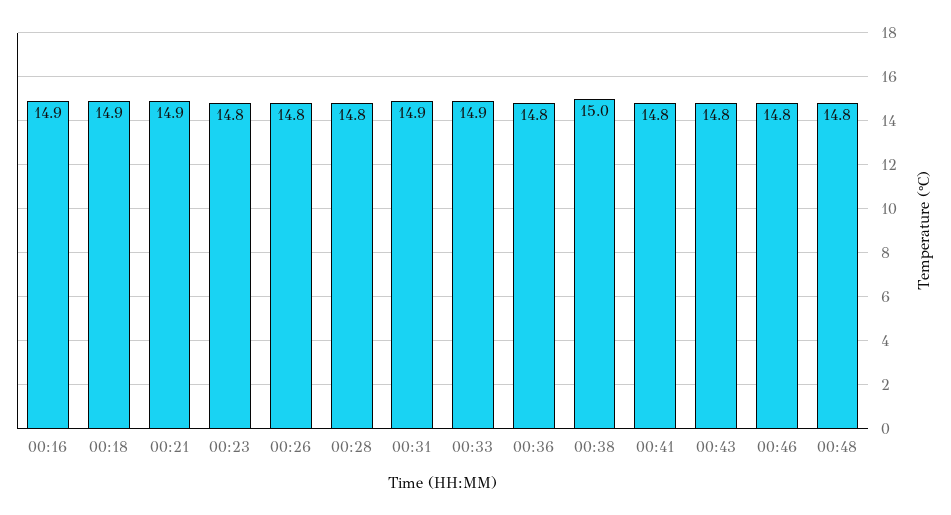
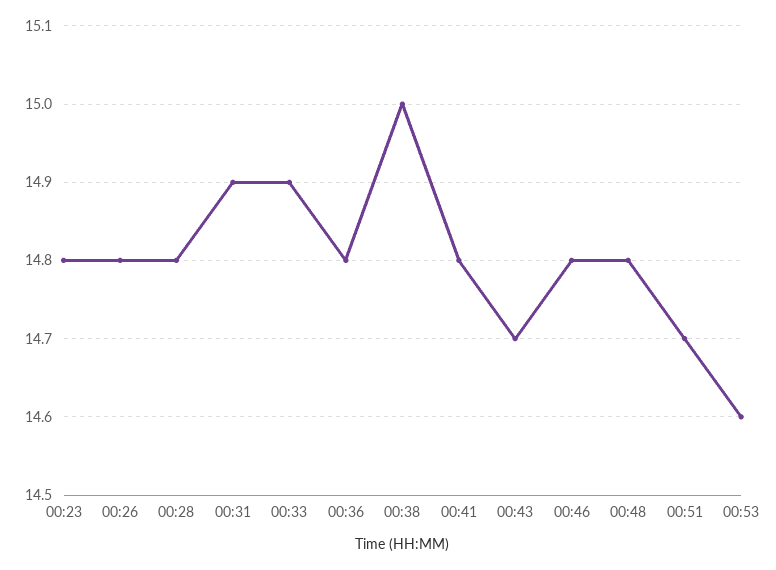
00:16: 14.9 -> none
00:18: 14.9 -> none
00:21: 14.9 -> none
00:43: 14.8 -> 14.7
00:51: none -> 14.7
00:53: none -> 14.6

